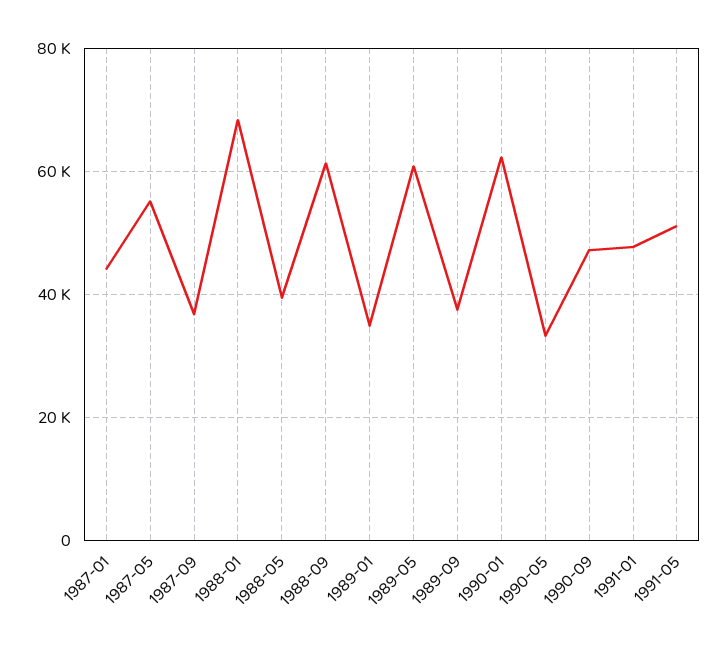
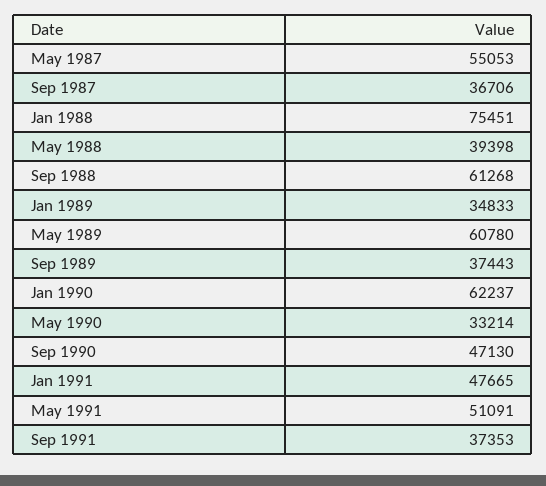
1987-01: 44000 -> none
1988-01: 68000 -> 75451
Sep 1991: none -> 37353

